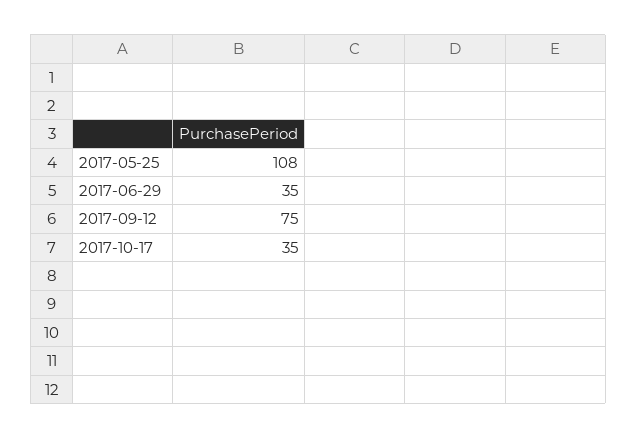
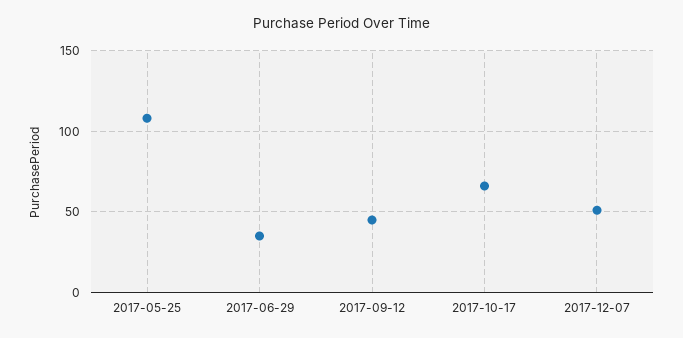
2017-09-12: 75 -> 45
2017-10-17: 35 -> 65
2017-12-07: none -> 50

